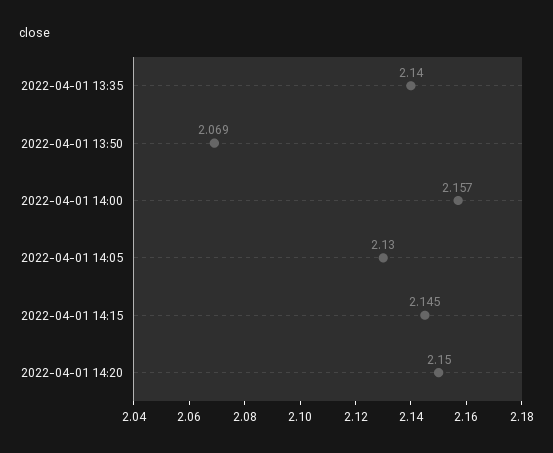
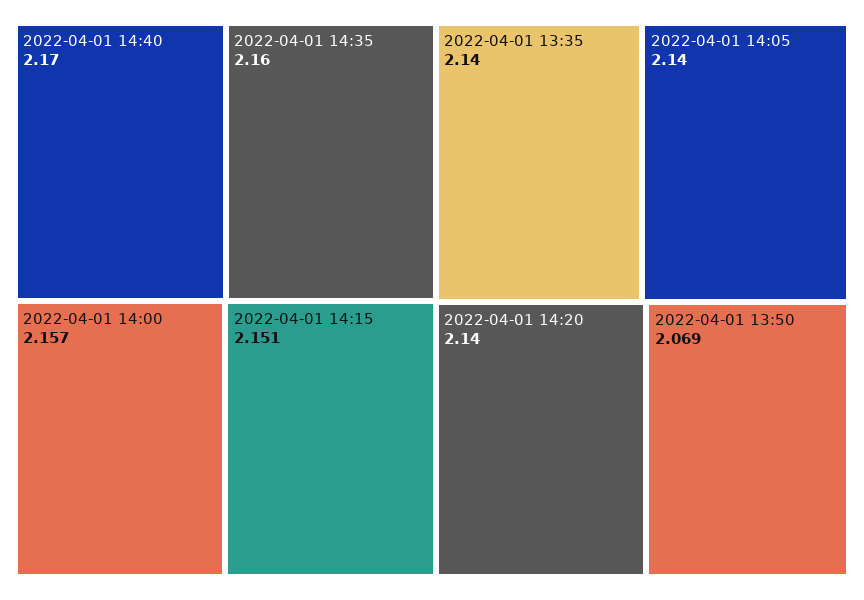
2022-04-01 14:05: 2.13 -> 2.14
2022-04-01 14:15: 2.145 -> 2.151
2022-04-01 14:20: 2.15 -> 2.14
2022-04-01 14:40: none -> 2.17
2022-04-01 14:35: none -> 2.16

